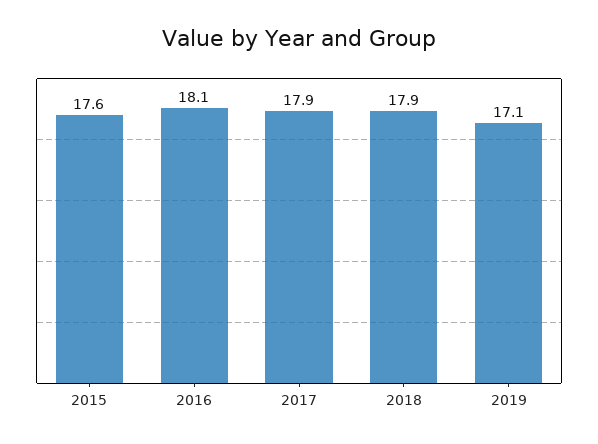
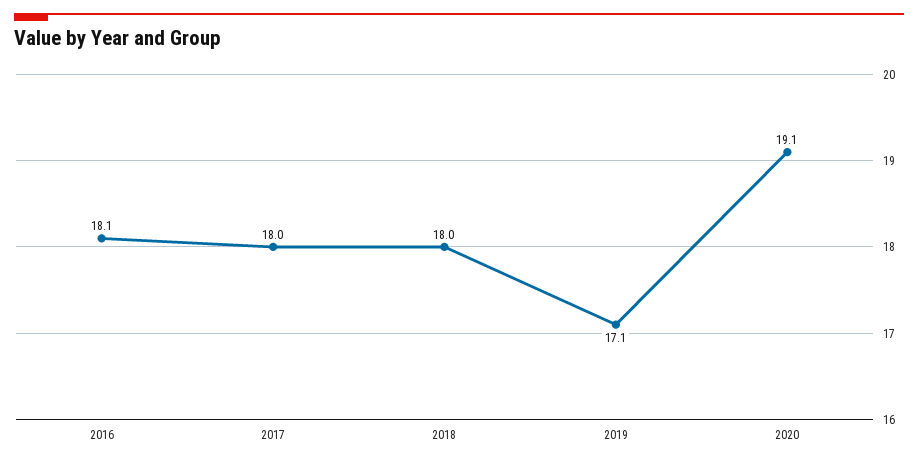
2015: 17.6 -> none
2017: 17.9 -> 18
2018: 17.9 -> 18
2020: none -> 19.1

